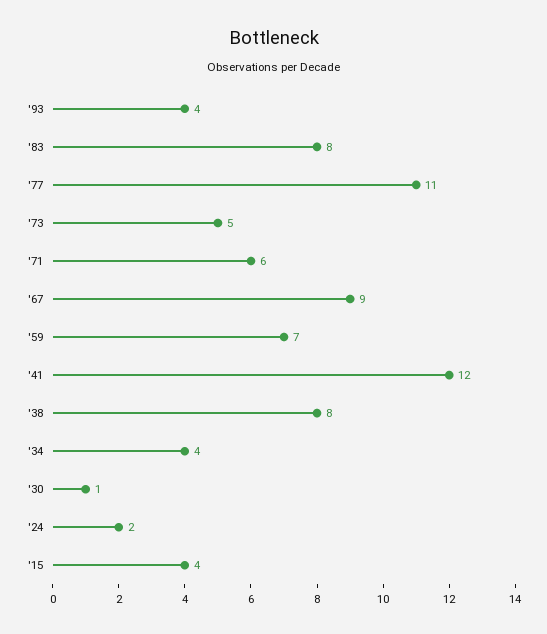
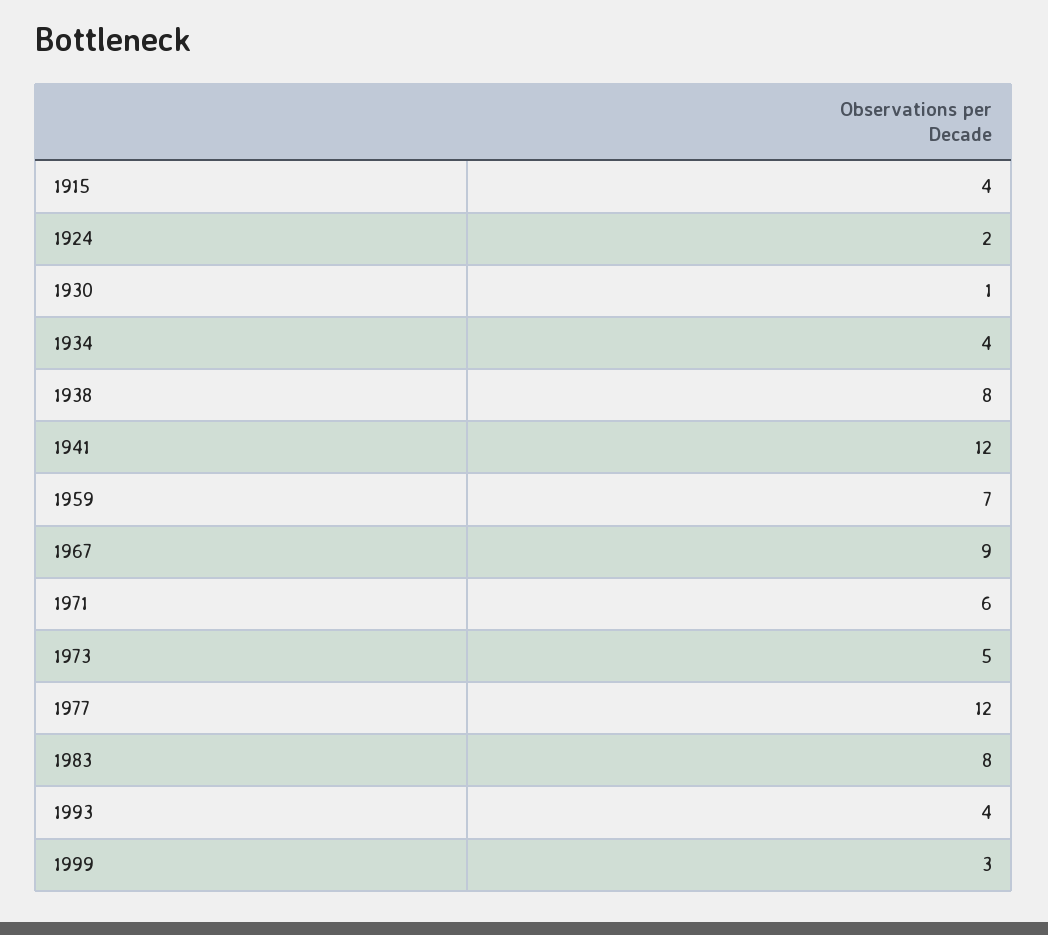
'77: 11 -> 12
1999: none -> 3

